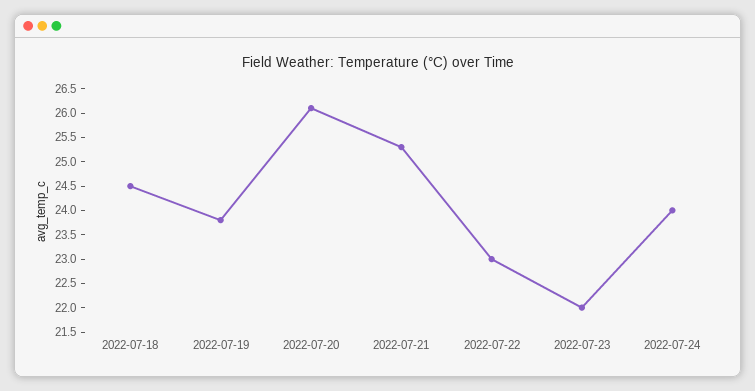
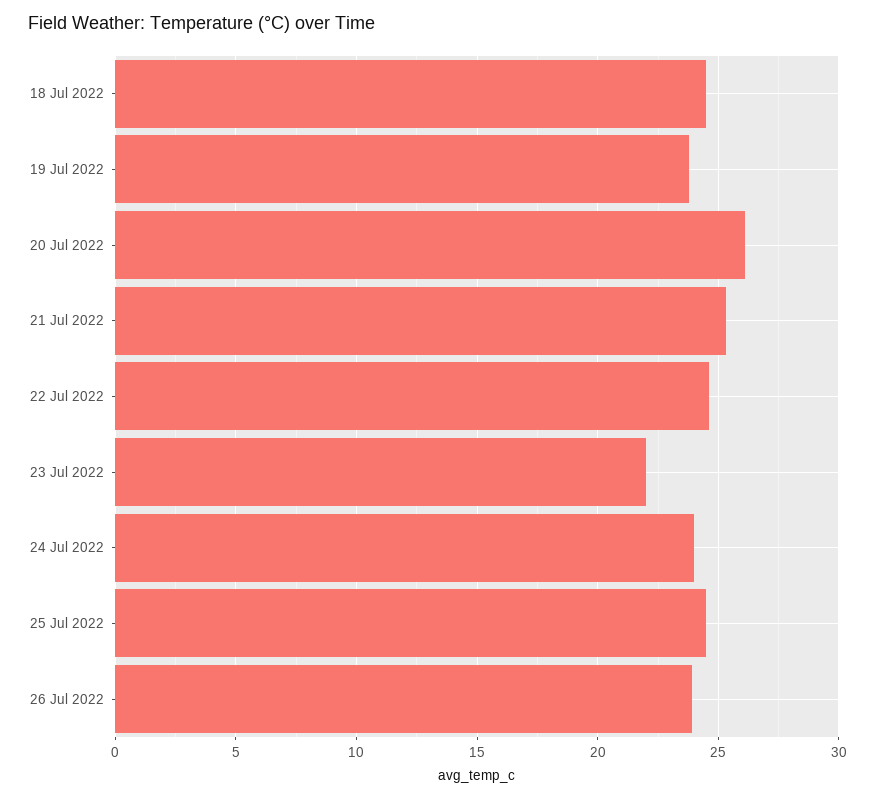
2022-07-22: 23 -> 24.5
25 Jul 2022: none -> 24.5
26 Jul 2022: none -> 24

